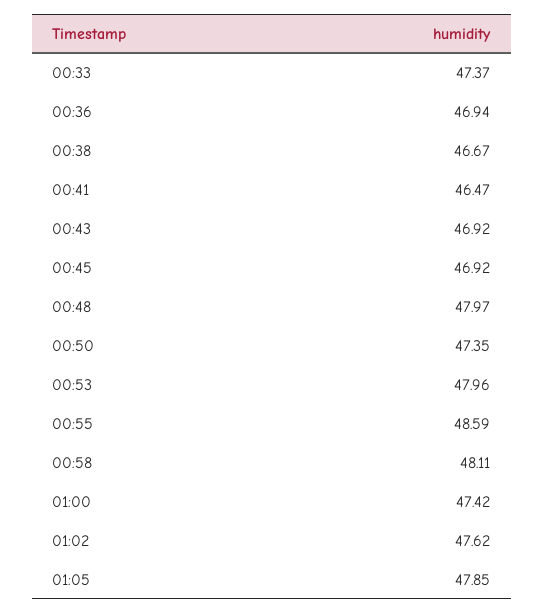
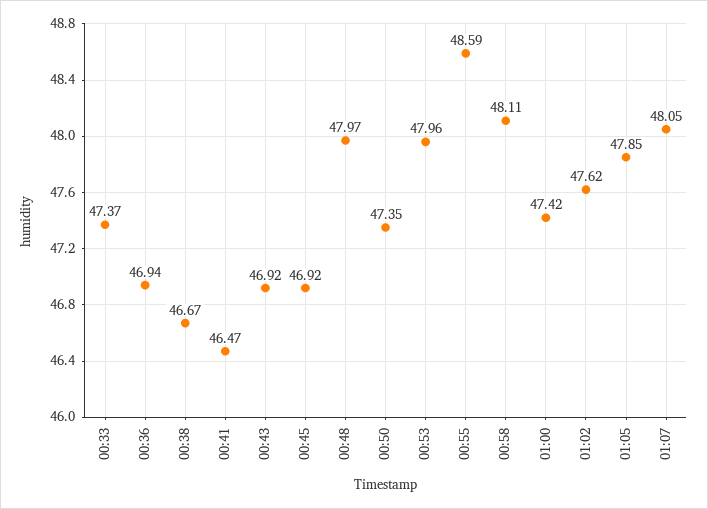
01:07: none -> 48.05

